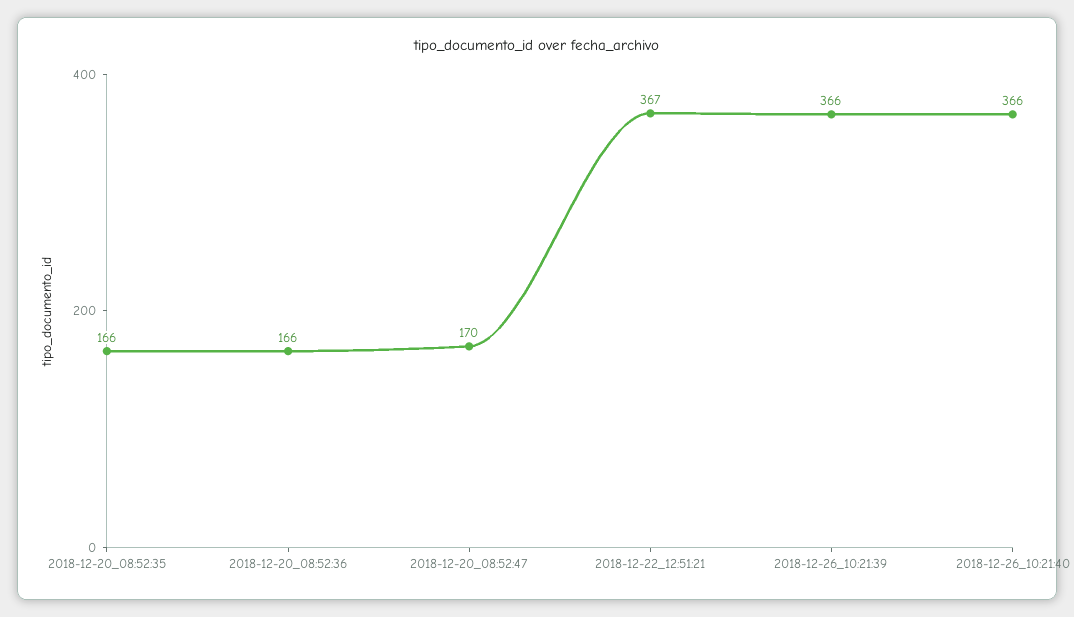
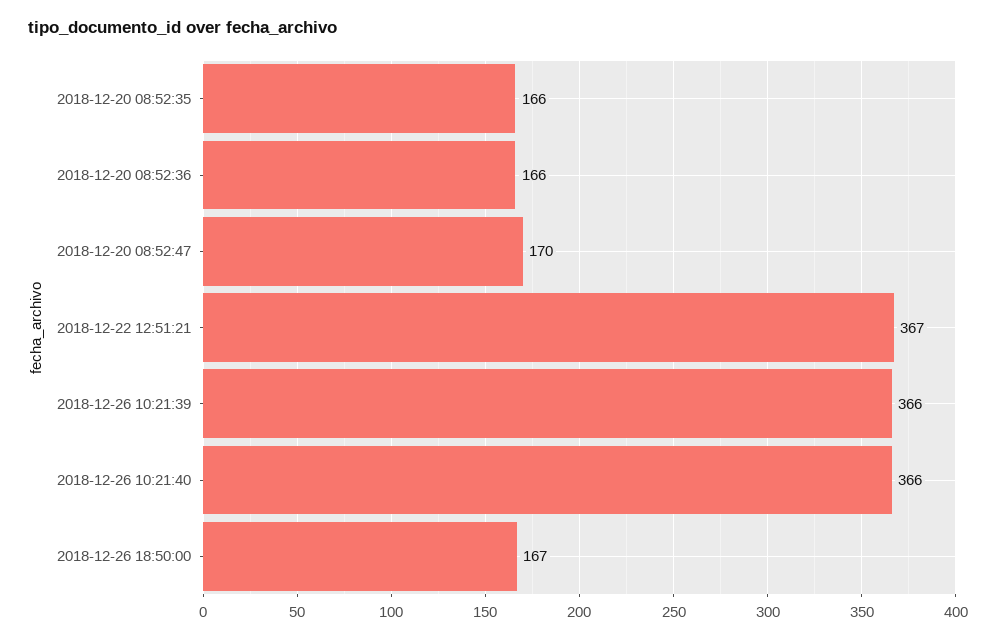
2018-12-26 18:50:00: none -> 167

